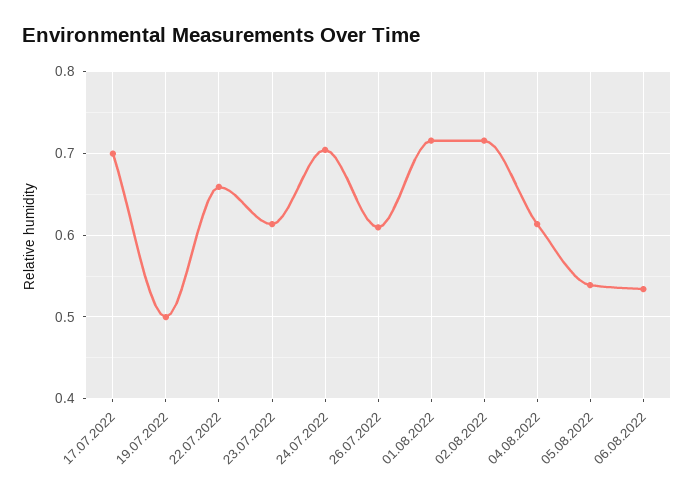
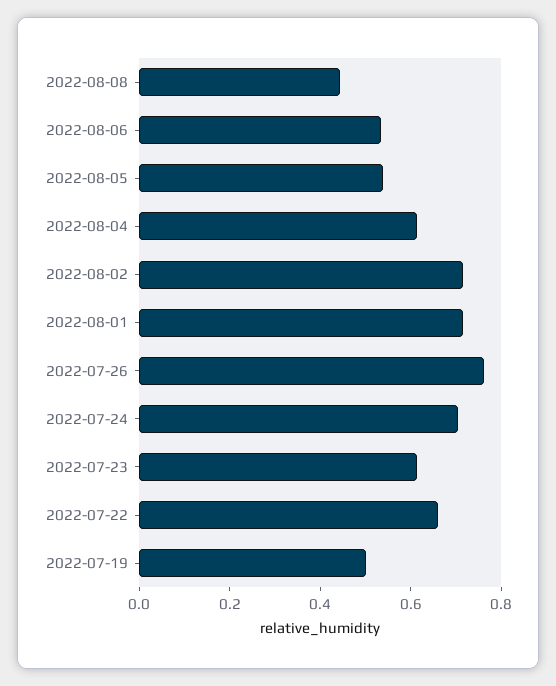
17.07.2022: 0.7 -> none
26.07.2022: 0.61 -> 0.75
2022-08-08: none -> 0.45

